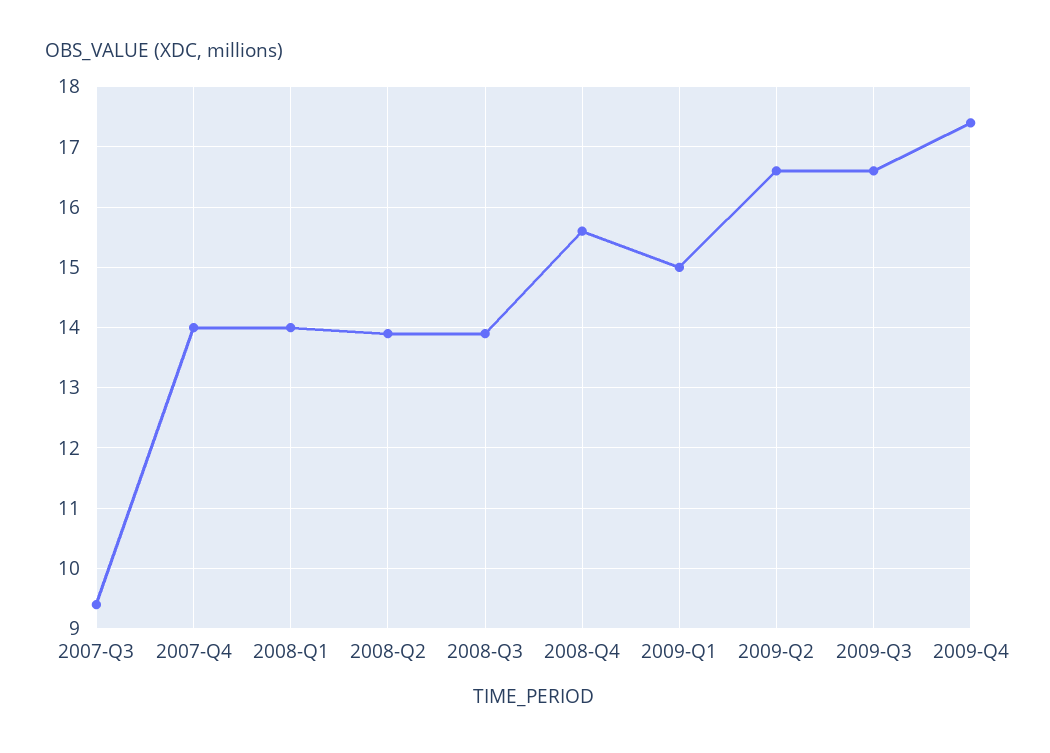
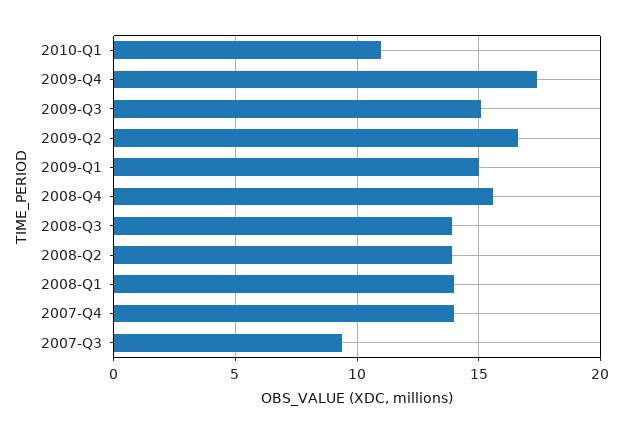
2009-Q3: 16.6 -> 15
2010-Q1: none -> 11

